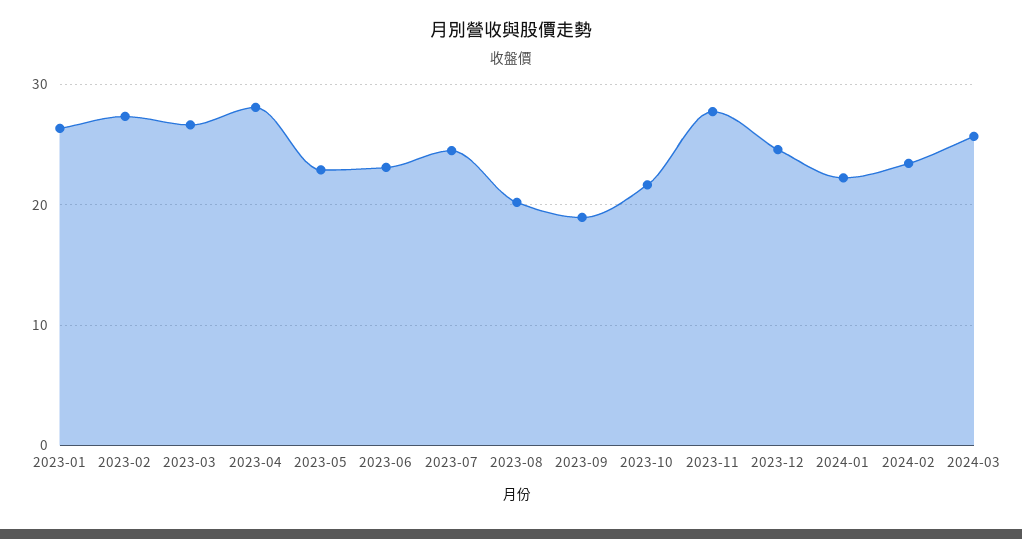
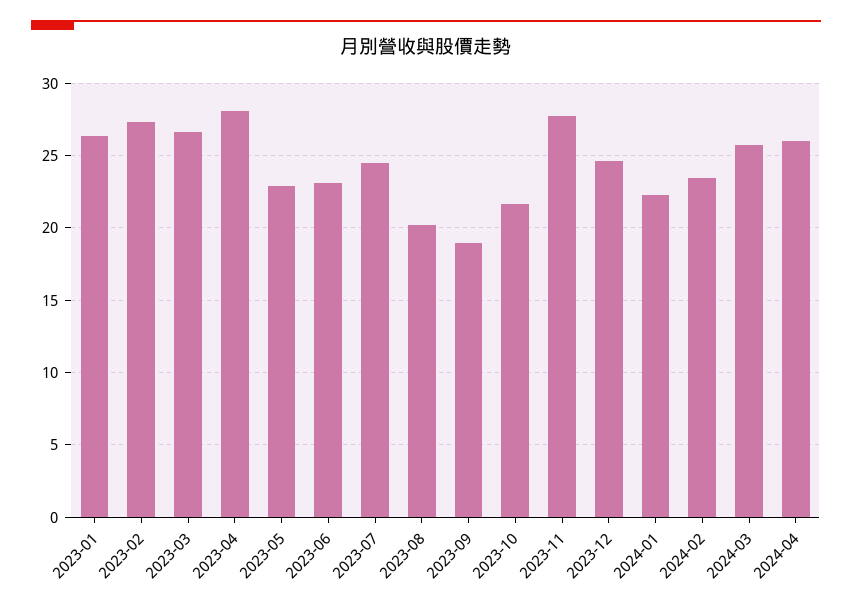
2024-04: none -> 26

